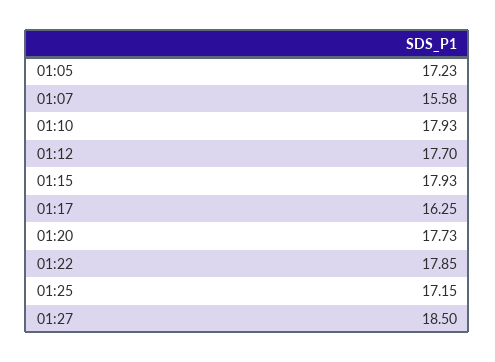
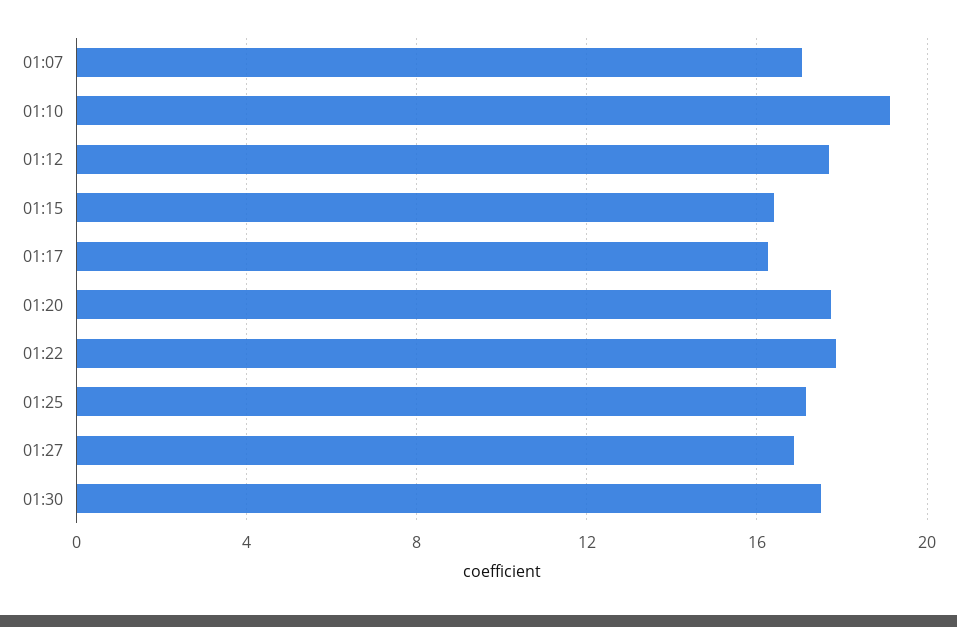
01:05: 17.23 -> none
01:07: 15.58 -> 17
01:10: 17.93 -> 19
01:15: 17.93 -> 16.5
01:27: 18.5 -> 17
01:30: none -> 17.5

